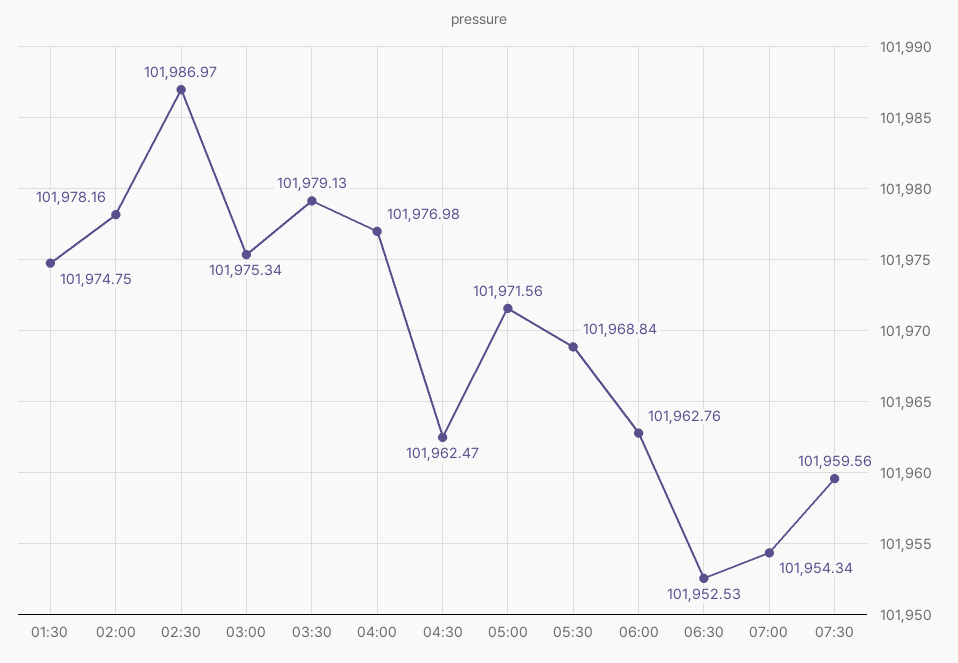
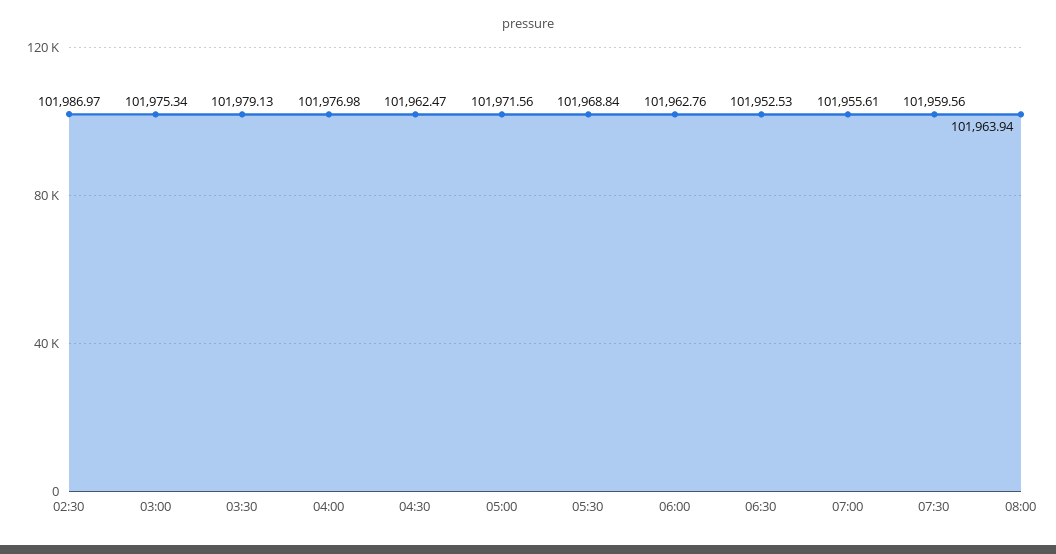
01:30: 101974.75 -> none
02:00: 101978.16 -> none
07:00: 101954.34 -> 101955.61
08:00: none -> 101963.94

